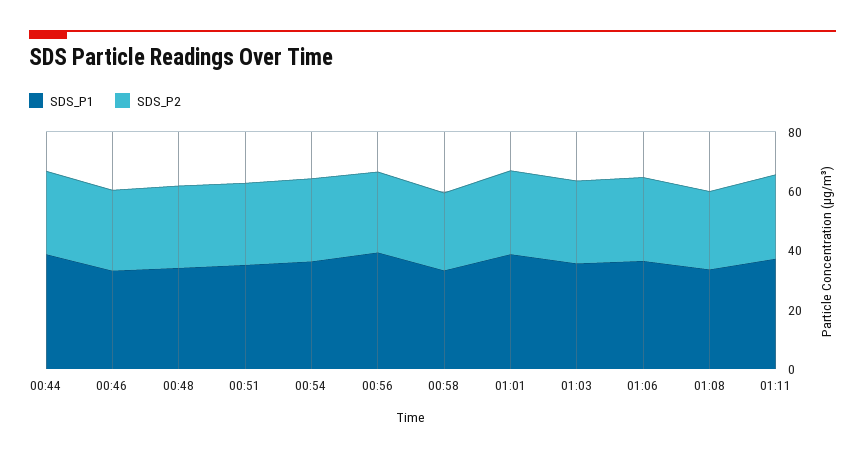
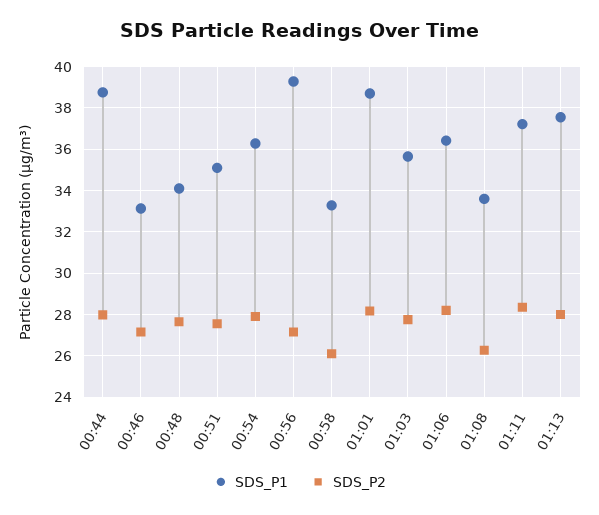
SDS_P1, 01:13: none -> 37.5
SDS_P2, 01:13: none -> 28

